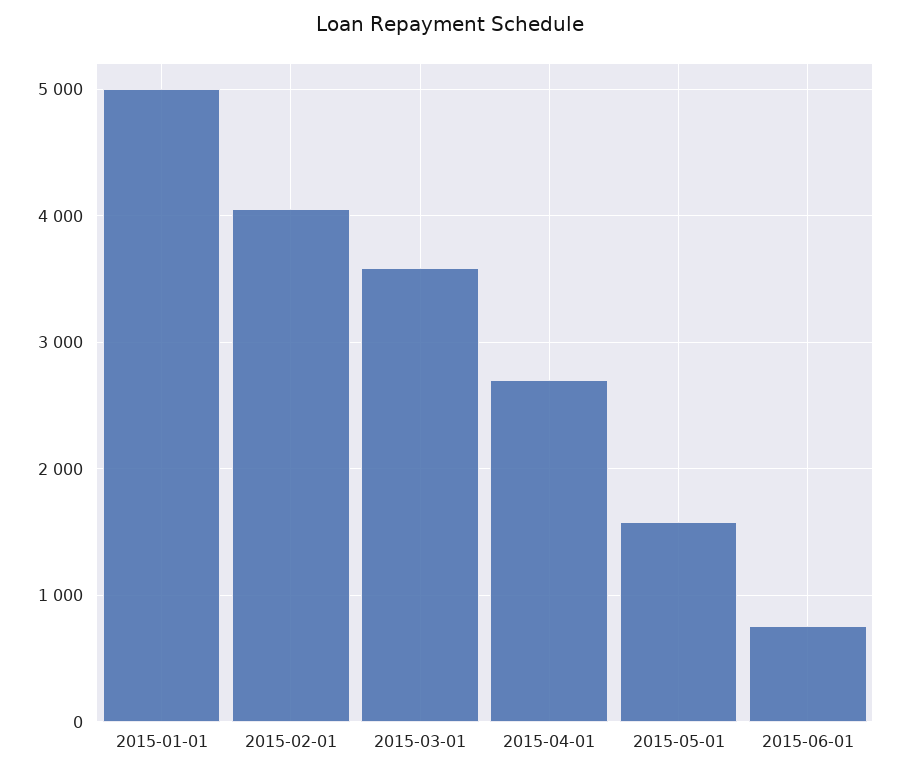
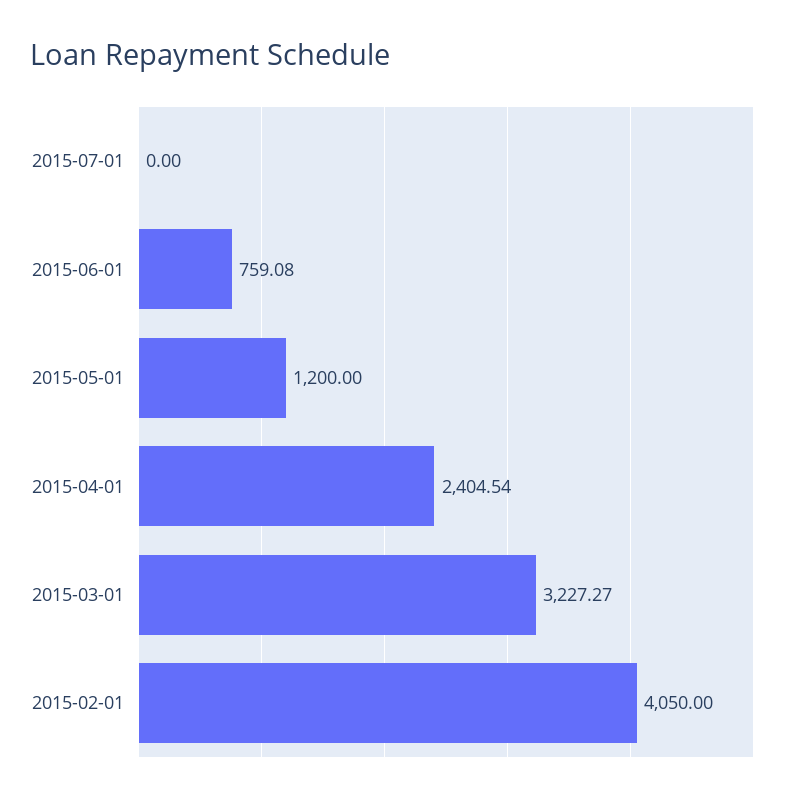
2015-01-01: 5000 -> none
2015-03-01: 3600 -> 3227.27
2015-04-01: 2700 -> 2404.54
2015-05-01: 1600 -> 1200
2015-07-01: none -> 0

